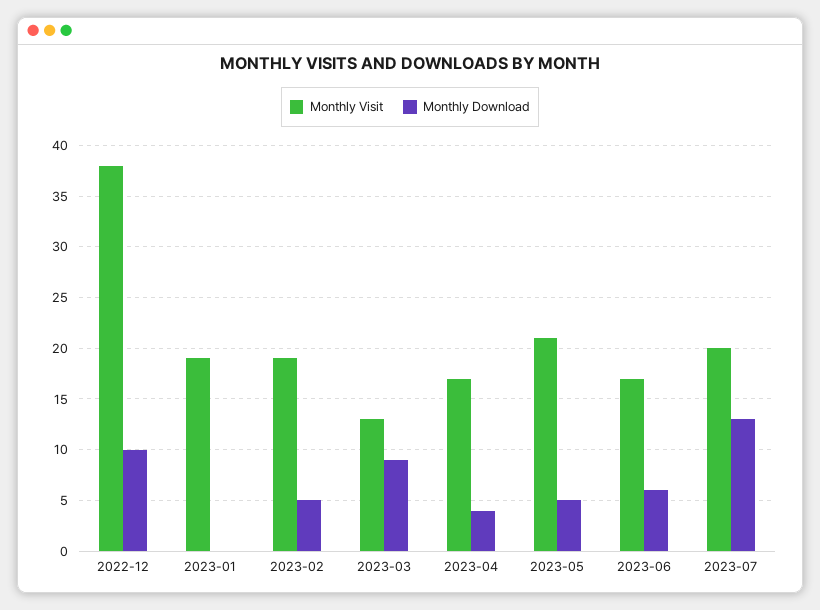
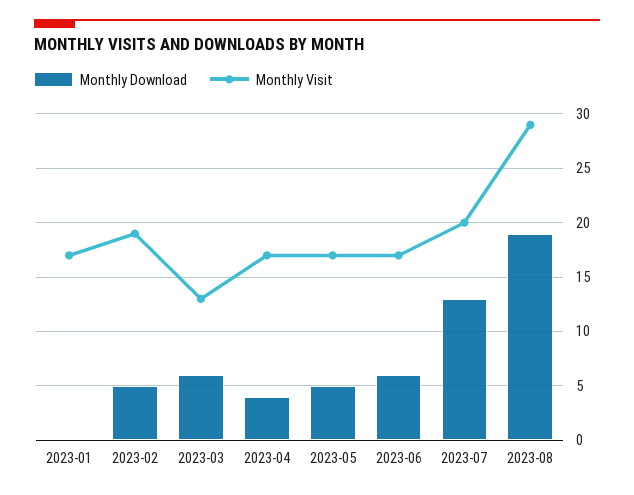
Monthly Visit, 2022-12: 38 -> none
Monthly Download, 2022-12: 10 -> none
Monthly Visit, 2023-01: 19 -> 17
Monthly Download, 2023-03: 9 -> 6
Monthly Visit, 2023-05: 21 -> 17
Monthly Download, 2023-08: none -> 19
Monthly Visit, 2023-08: none -> 29

